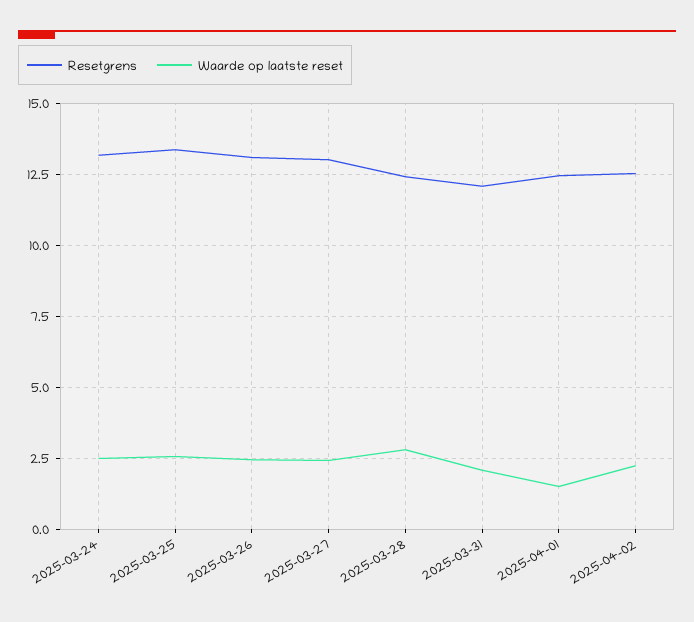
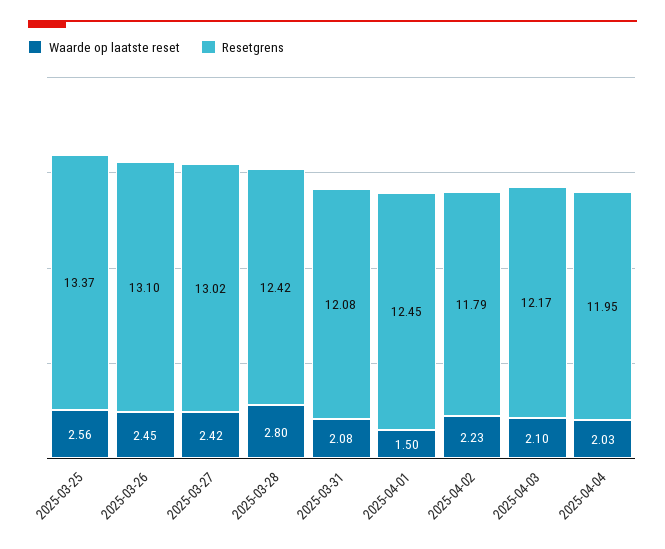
Resetgrens, 2025-03-24: 13.25 -> none
Waarde op laatste reset, 2025-03-24: 2.5 -> none
Resetgrens, 2025-04-02: 12.5 -> 11.79
Waarde op laatste reset, 2025-04-03: none -> 2.1
Resetgrens, 2025-04-03: none -> 12.17
Waarde op laatste reset, 2025-04-04: none -> 2.03
Resetgrens, 2025-04-04: none -> 11.95

